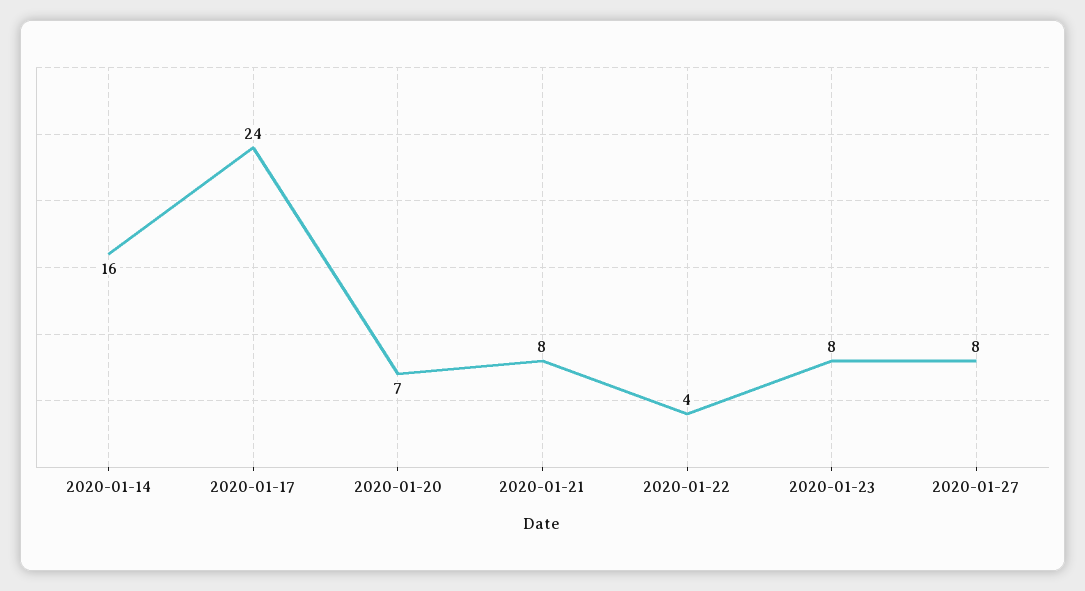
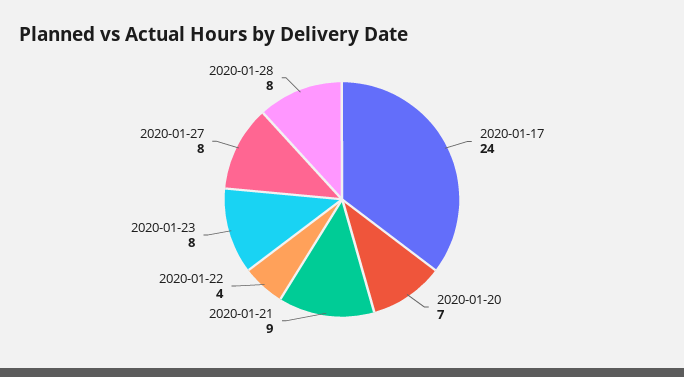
2020-01-14: 16 -> none
2020-01-21: 8 -> 9
2020-01-28: none -> 8

